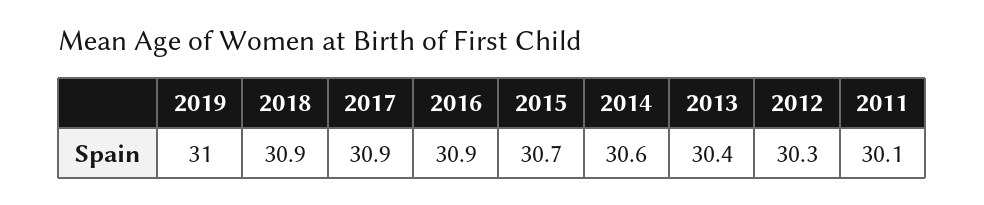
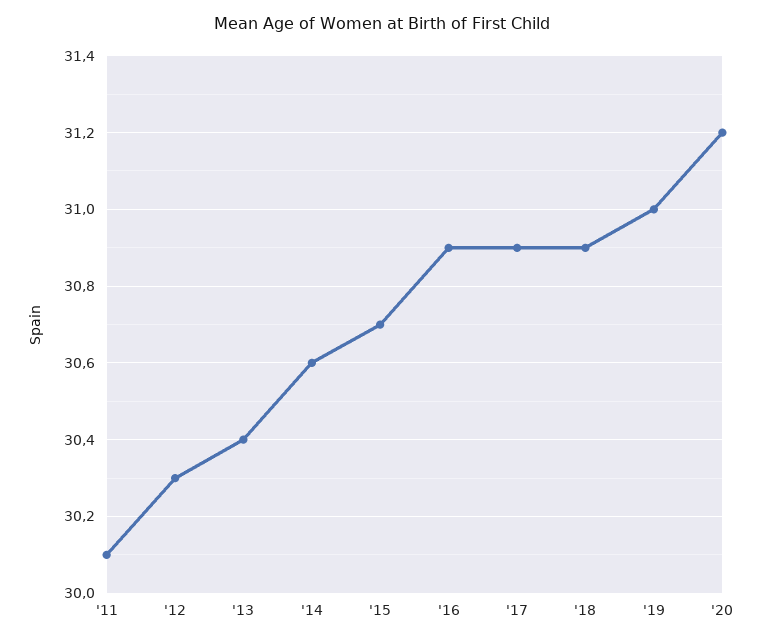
'20: none -> 31.2

